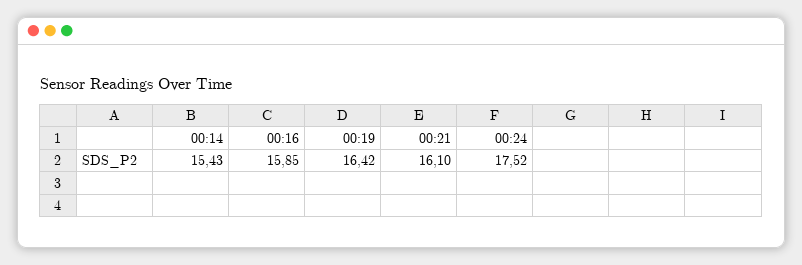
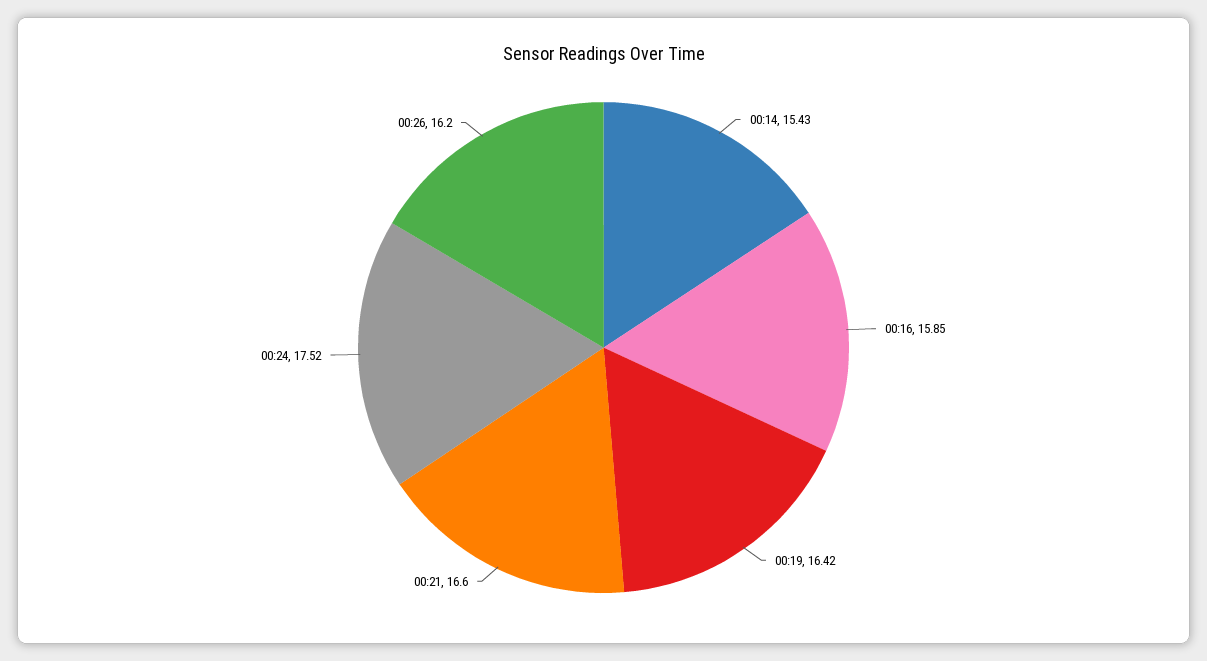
00:21: 16.1 -> 16.6
00:26: none -> 16.2

